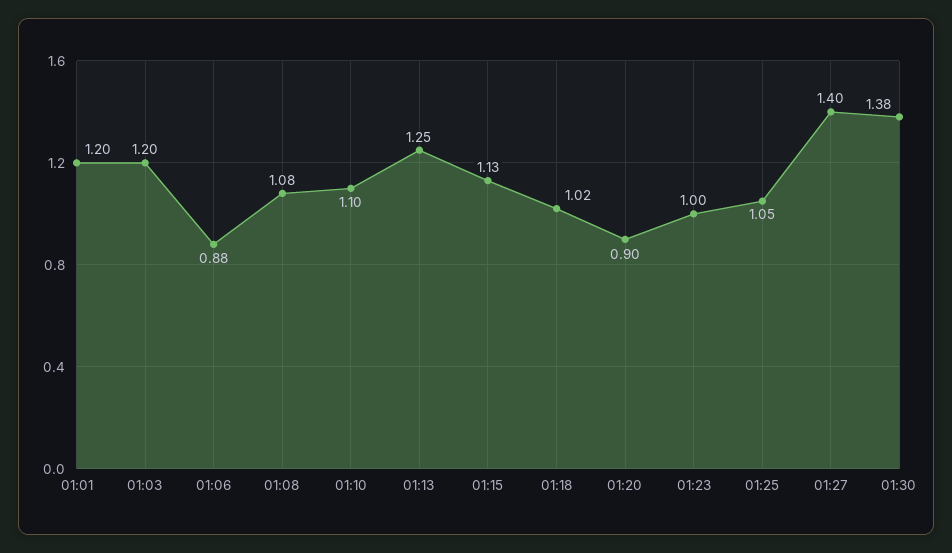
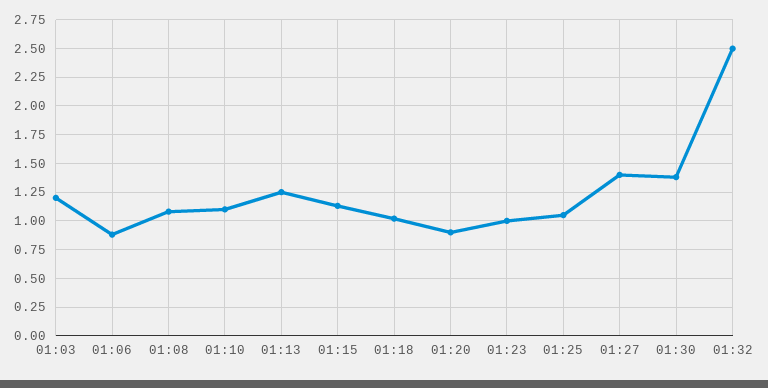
01:01: 1.2 -> none
01:32: none -> 2.5

